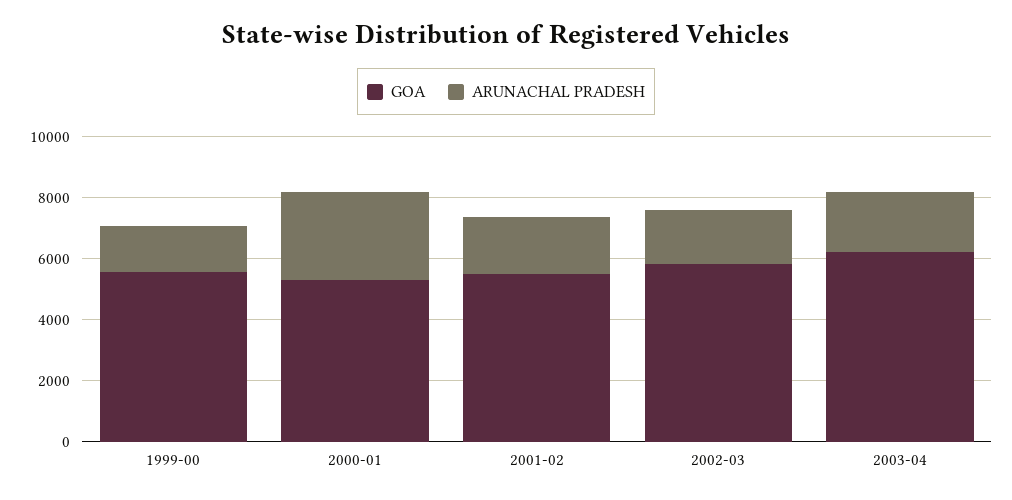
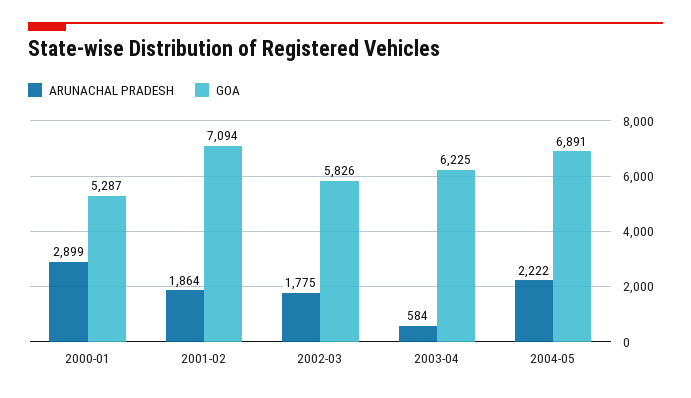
GOA, 1999-00: 5500 -> none
ARUNACHAL PRADESH, 1999-00: 1500 -> none
GOA, 2001-02: 5500 -> 7094
ARUNACHAL PRADESH, 2003-04: 2000 -> 584
ARUNACHAL PRADESH, 2004-05: none -> 2222
GOA, 2004-05: none -> 6891

